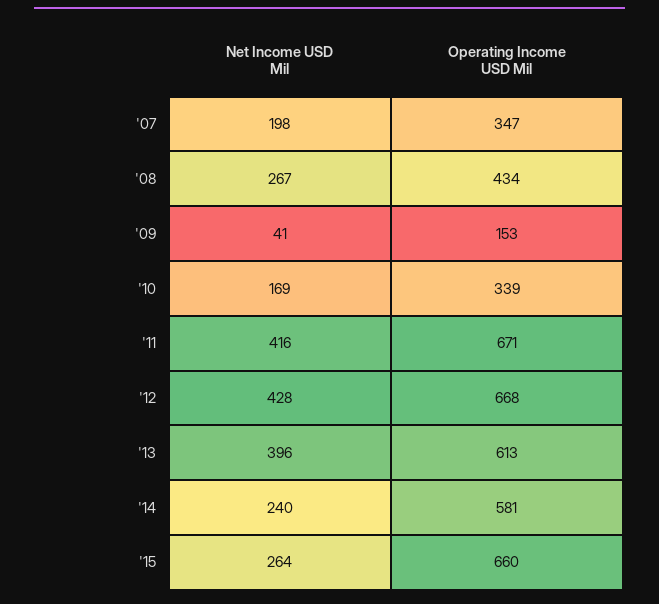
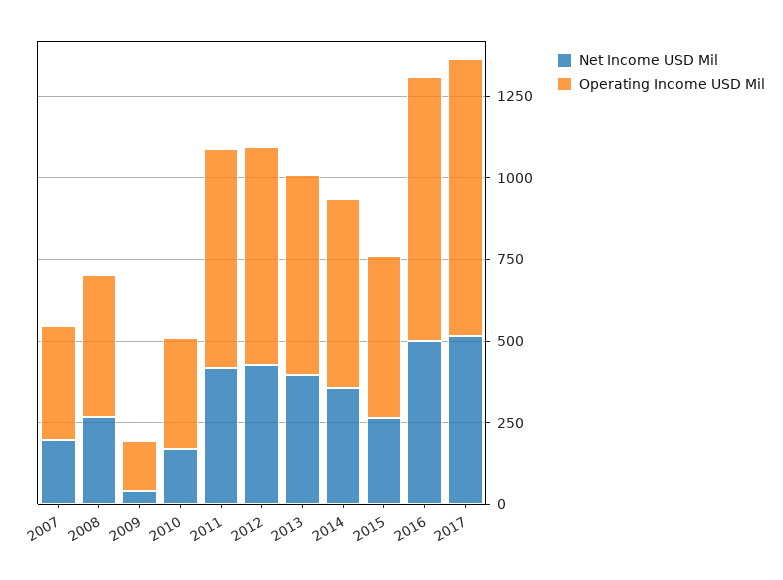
Net Income USD Mil, '14: 240 -> 350
Operating Income USD Mil, '15: 660 -> 500
Net Income USD Mil, 2016: none -> 500
Operating Income USD Mil, 2016: none -> 800
Net Income USD Mil, 2017: none -> 500
Operating Income USD Mil, 2017: none -> 850

